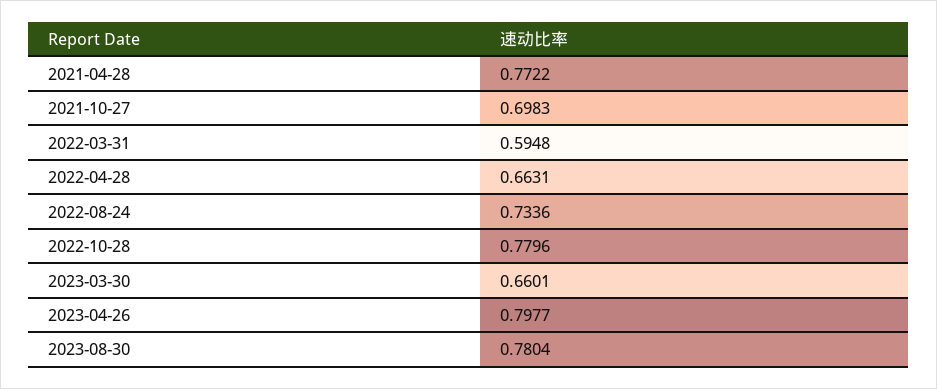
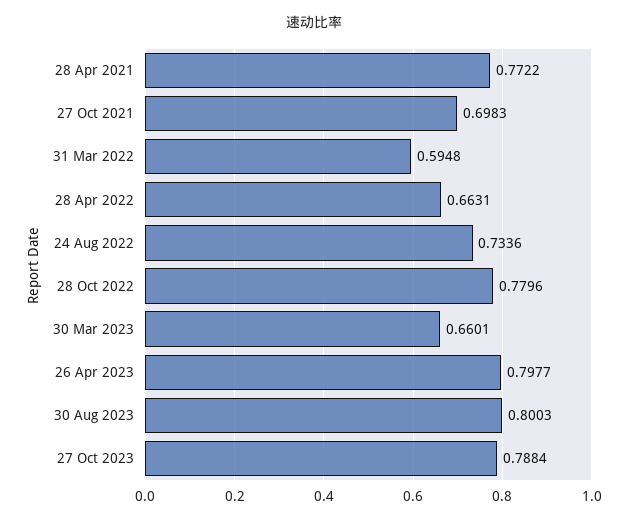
2023-08-30: 0.7804 -> 0.8003
27 Oct 2023: none -> 0.7884

